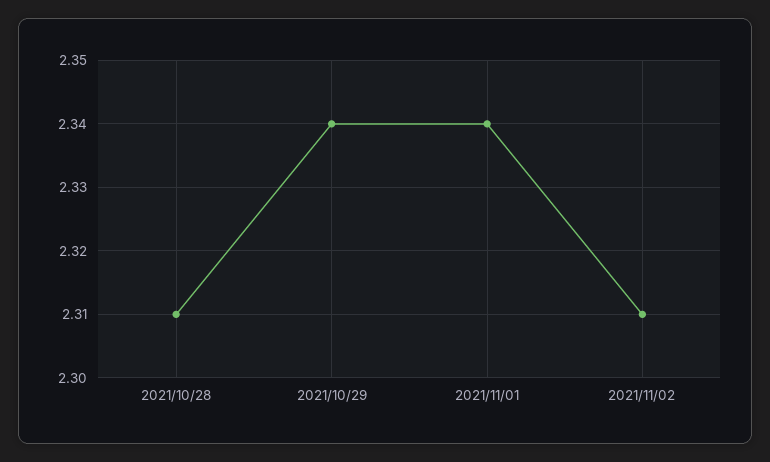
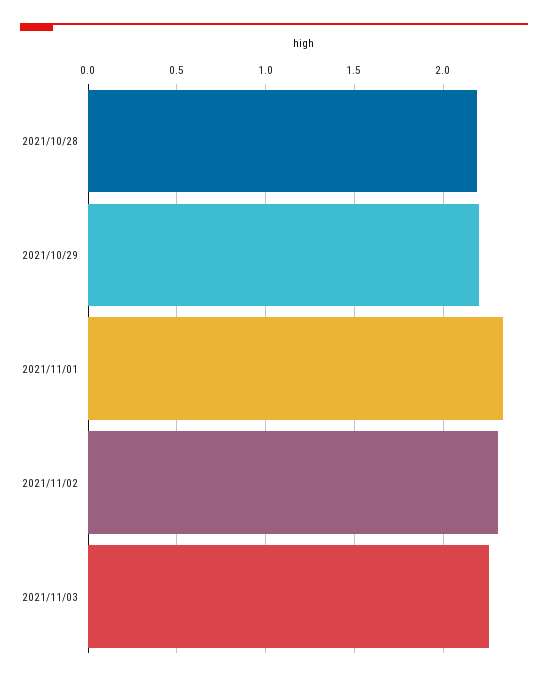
2021/10/28: 2.31 -> 2.2
2021/10/29: 2.34 -> 2.2
2021/11/03: none -> 2.25

